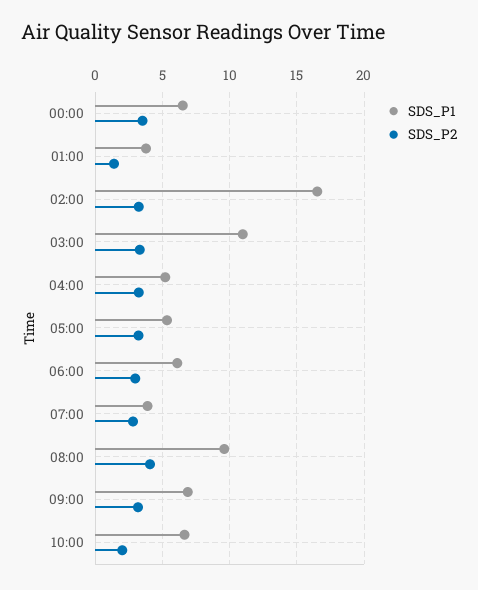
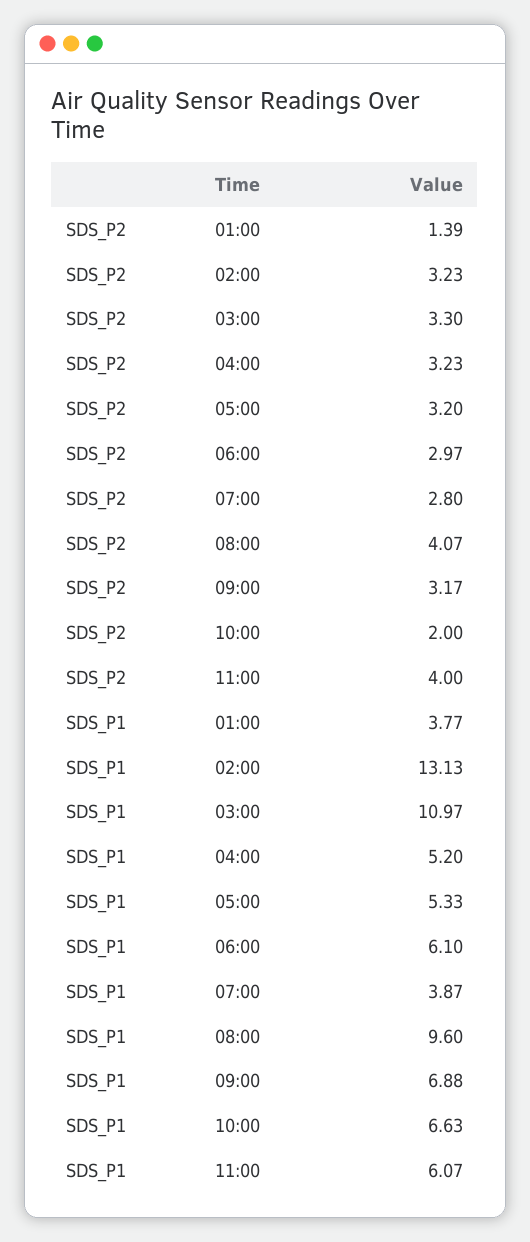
SDS_P1, 00:00: 6.5 -> none
SDS_P2, 00:00: 3.5 -> none
SDS_P1, 02:00: 16.5 -> 13.13
SDS_P2, 11:00: none -> 4
SDS_P1, 11:00: none -> 6.07

